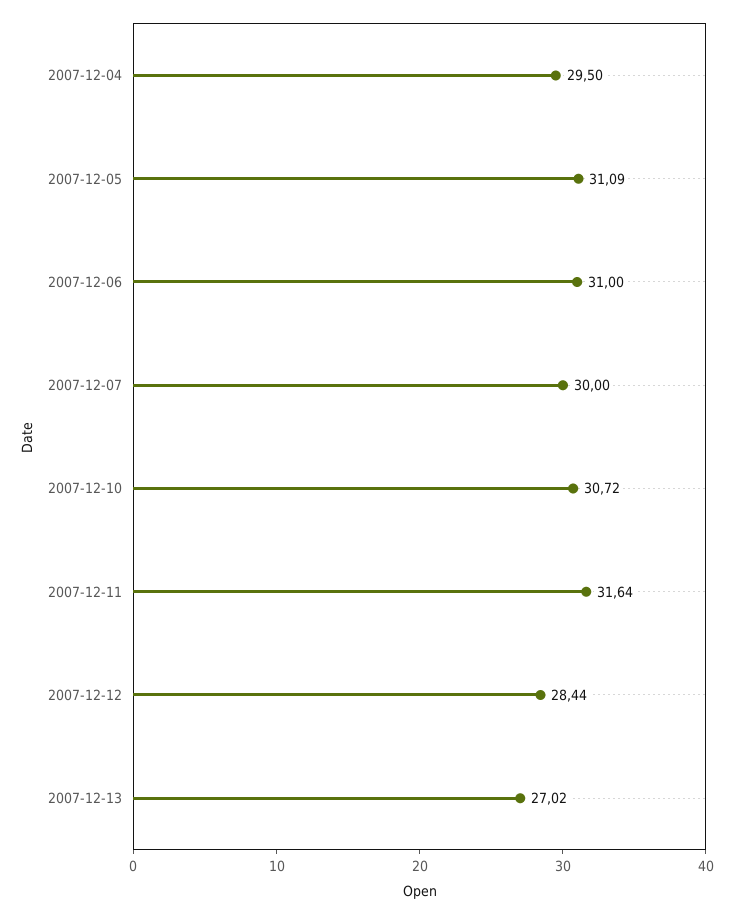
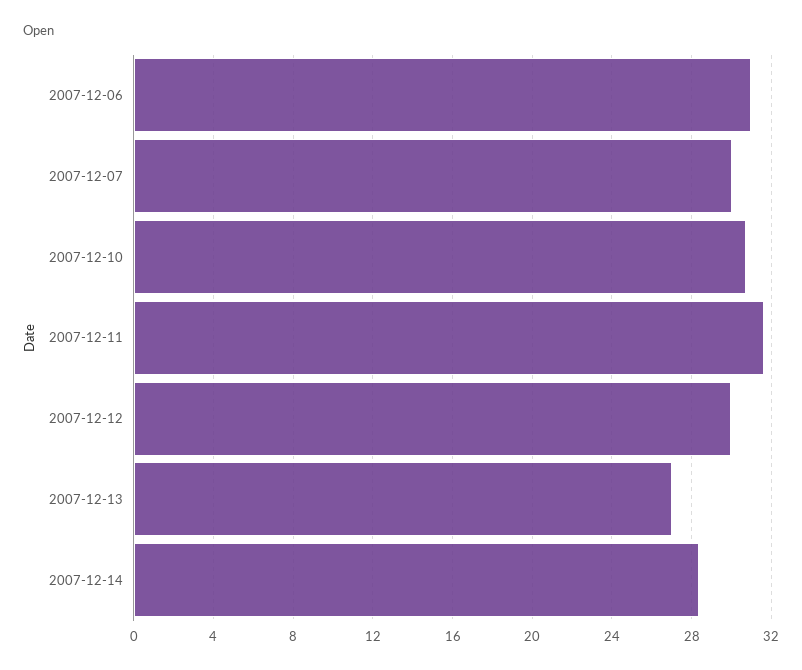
2007-12-04: 29.5 -> none
2007-12-05: 31.09 -> none
2007-12-12: 28.44 -> 30
2007-12-14: none -> 28.5

